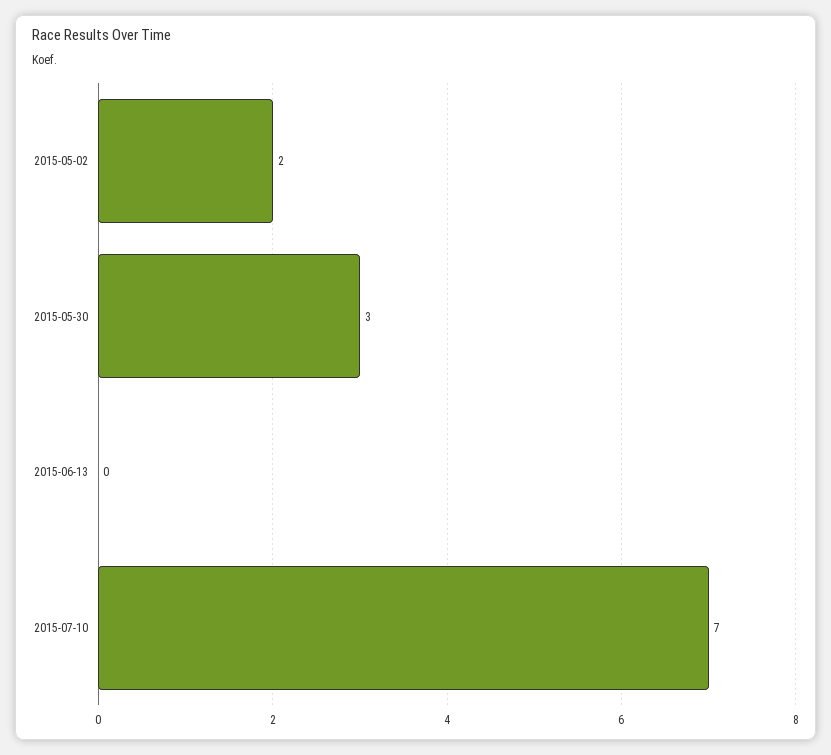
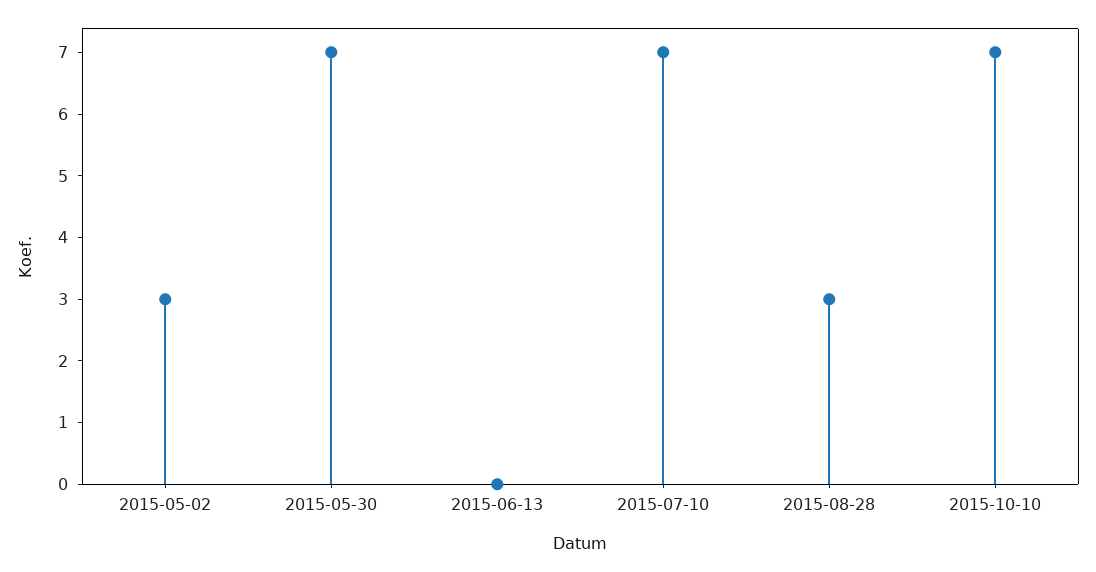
2015-05-02: 2 -> 3
2015-05-30: 3 -> 7
2015-08-28: none -> 3
2015-10-10: none -> 7

